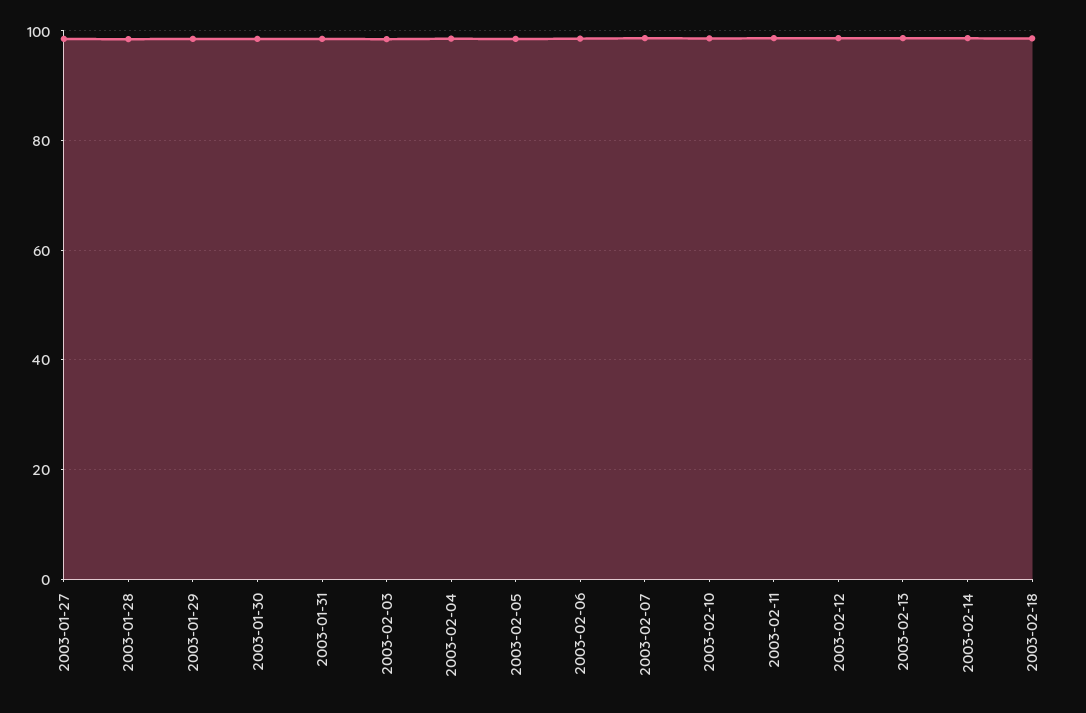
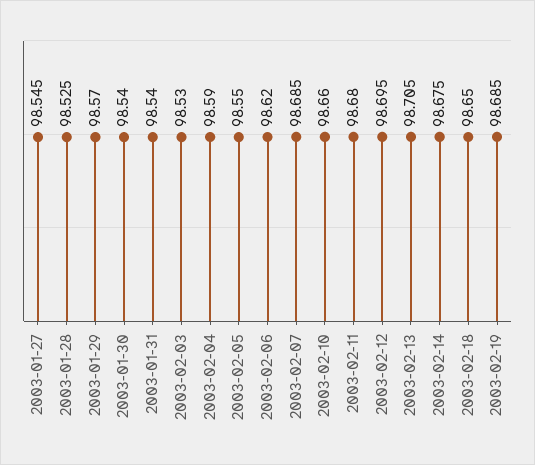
2003-02-19: none -> 98.685

